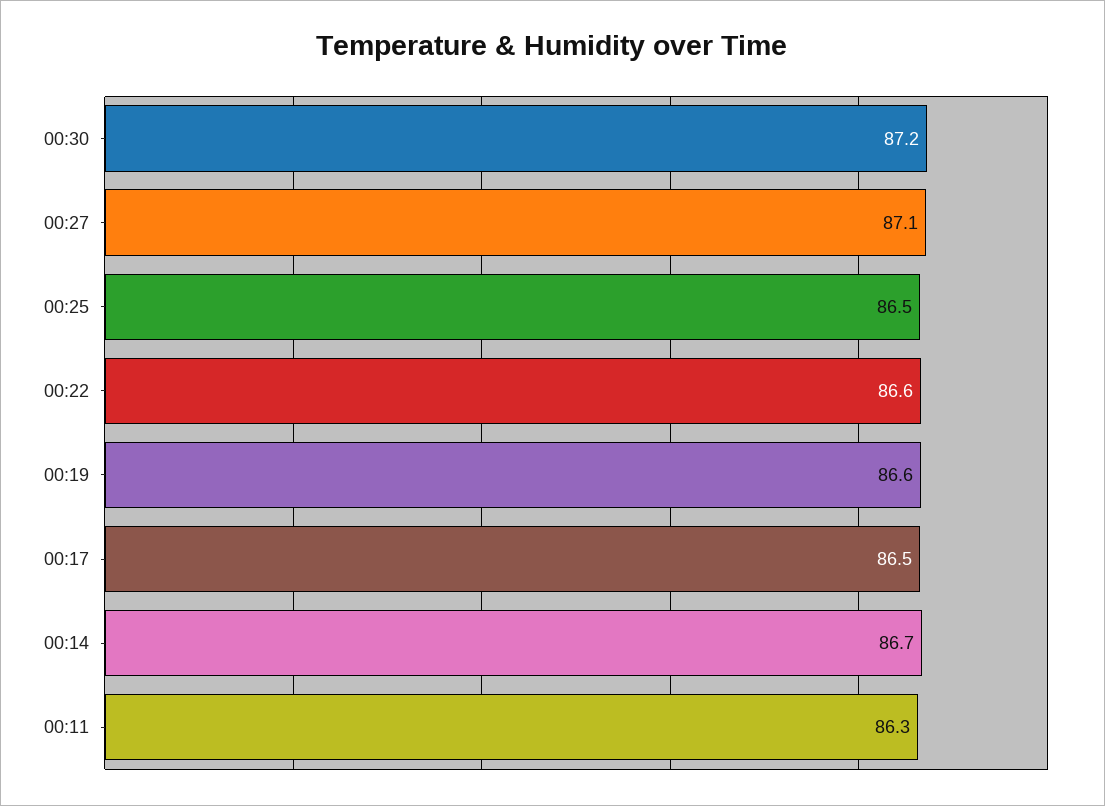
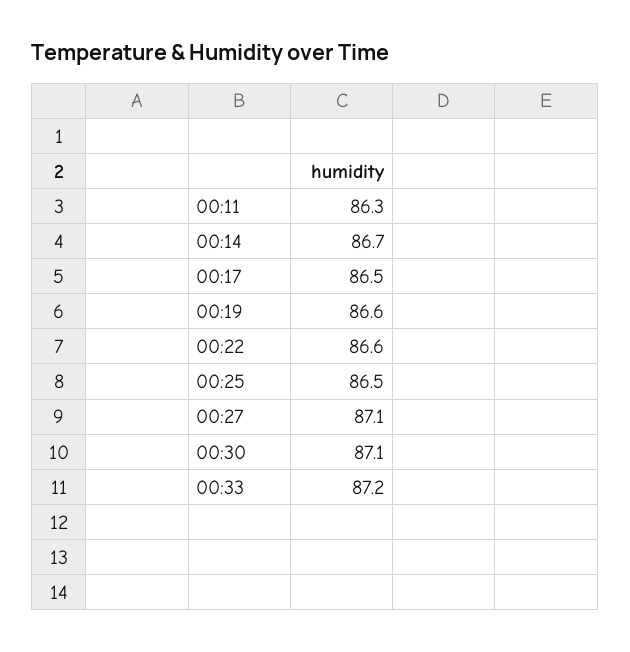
00:30: 87.2 -> 87.1
00:33: none -> 87.2

